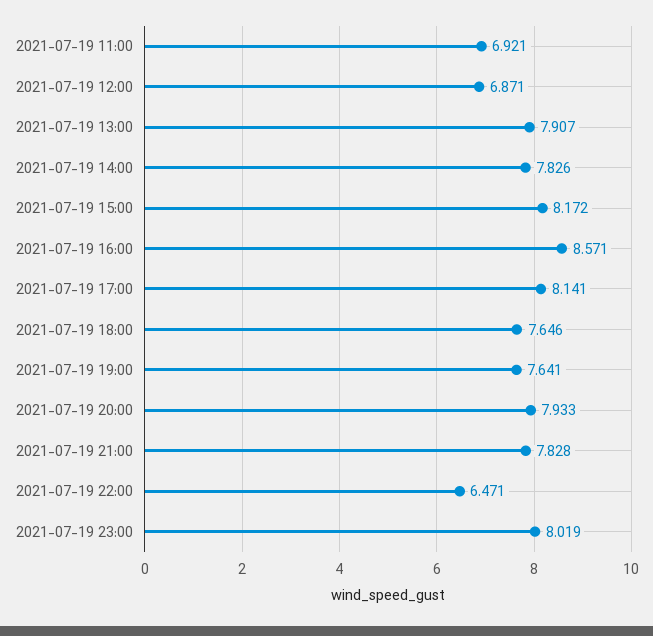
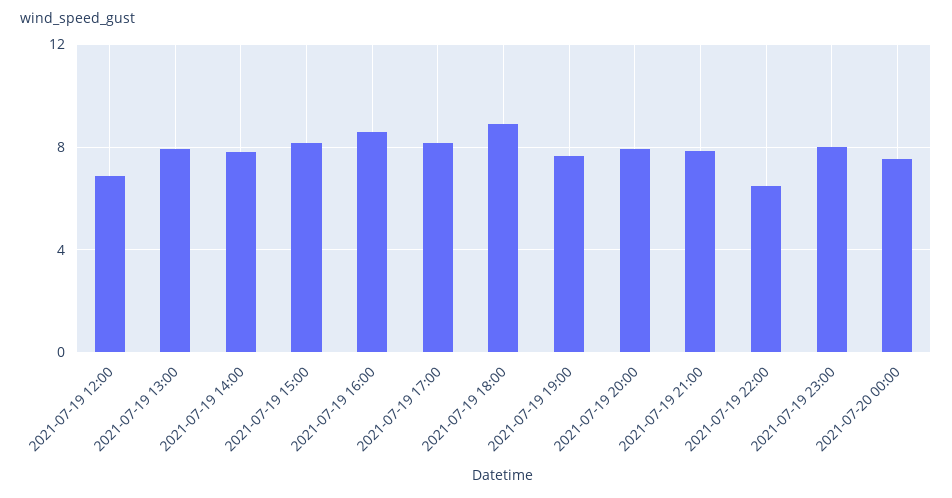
2021-07-19 11:00: 6.921 -> none
2021-07-19 18:00: 7.646 -> 9
2021-07-20 00:00: none -> 7.5

